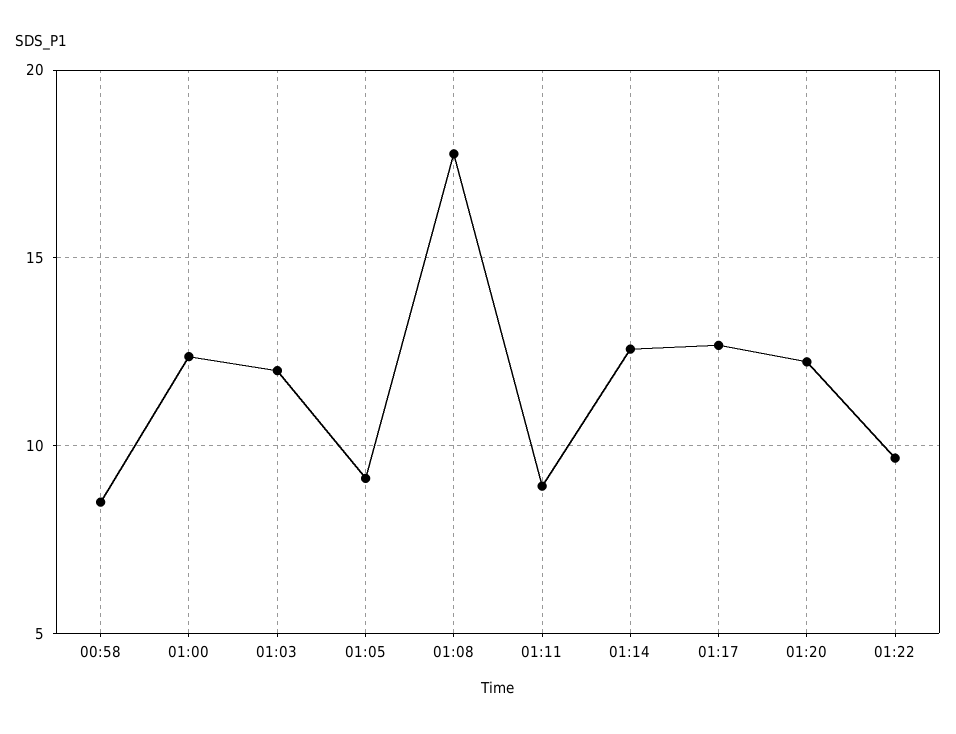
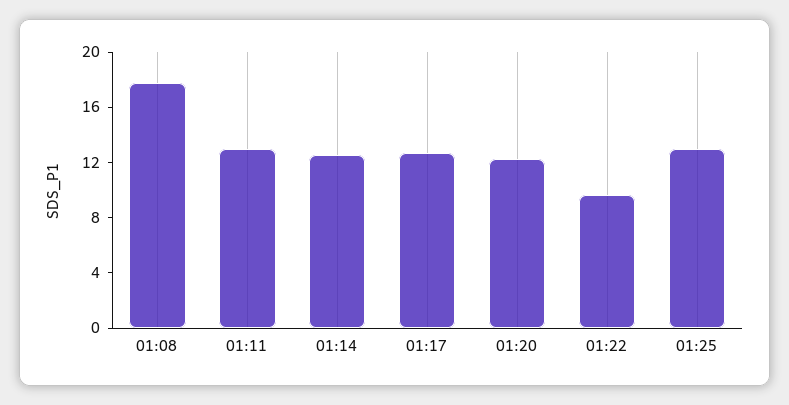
00:58: 8.5 -> none
01:00: 12.5 -> none
01:03: 12 -> none
01:05: 9 -> none
01:11: 9 -> 13
01:25: none -> 13

